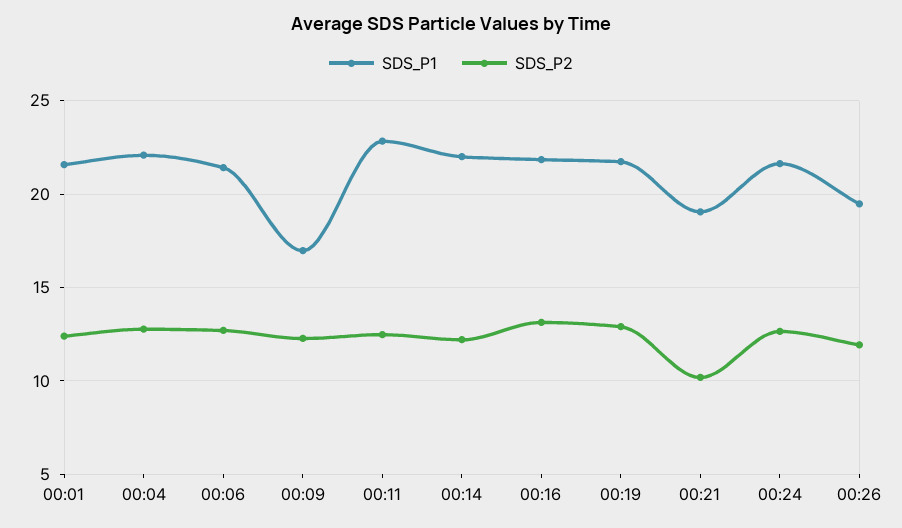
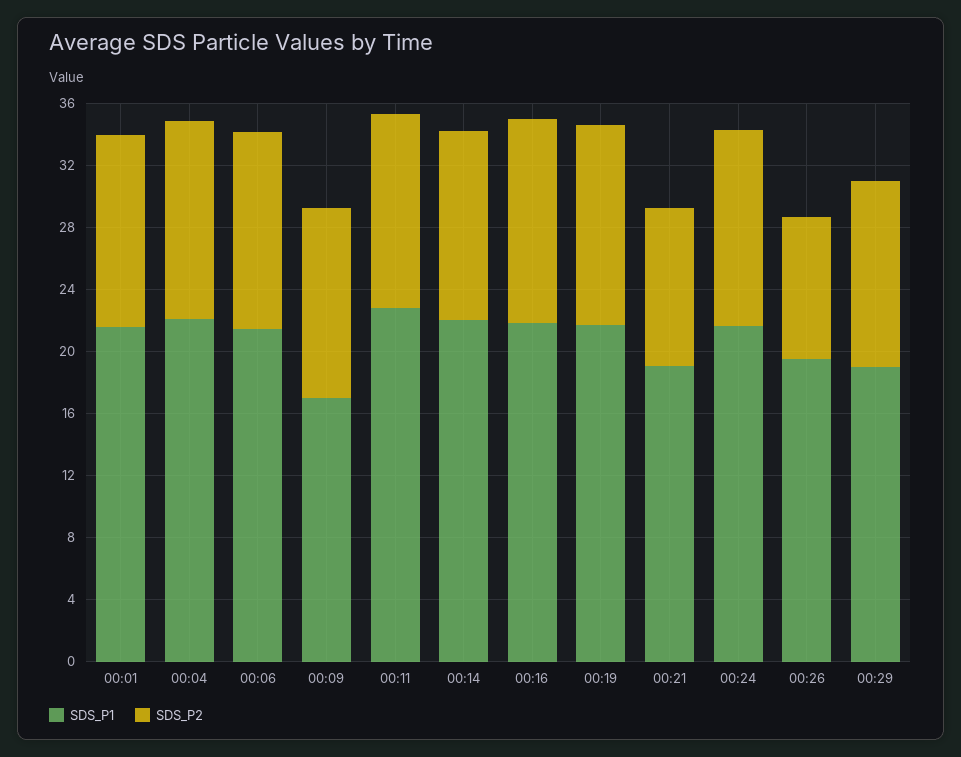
SDS_P2, 00:26: 12 -> 9
SDS_P1, 00:29: none -> 19
SDS_P2, 00:29: none -> 12

